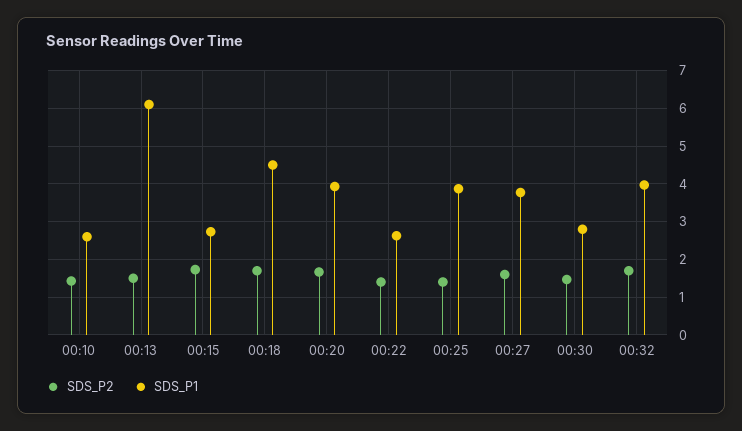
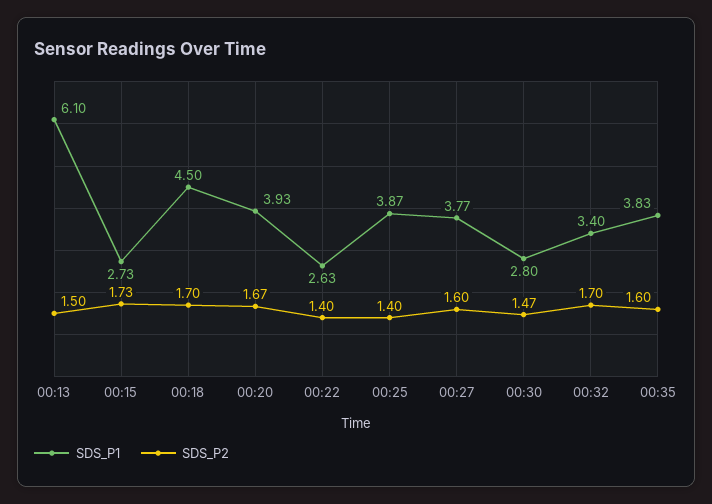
SDS_P2, 00:10: 1.4 -> none
SDS_P1, 00:10: 2.6 -> none
SDS_P1, 00:32: 4 -> 3.4
SDS_P1, 00:35: none -> 3.83
SDS_P2, 00:35: none -> 1.6

